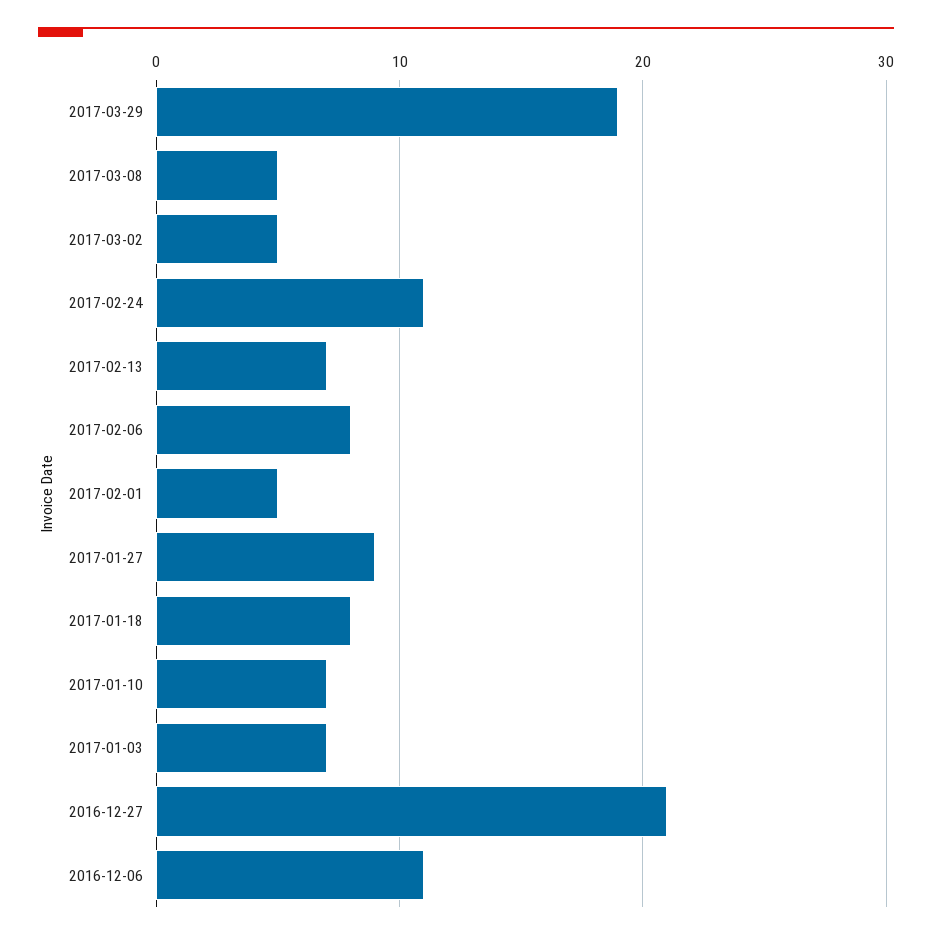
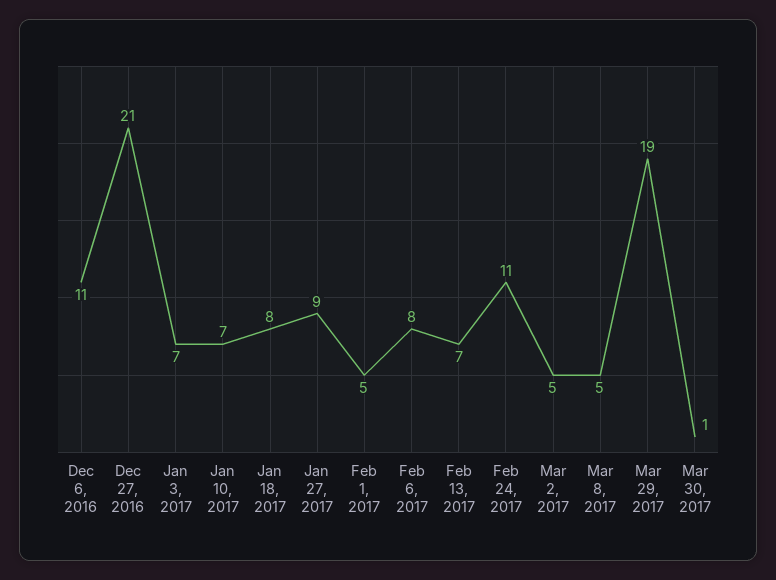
Mar 30, 2017: none -> 1

